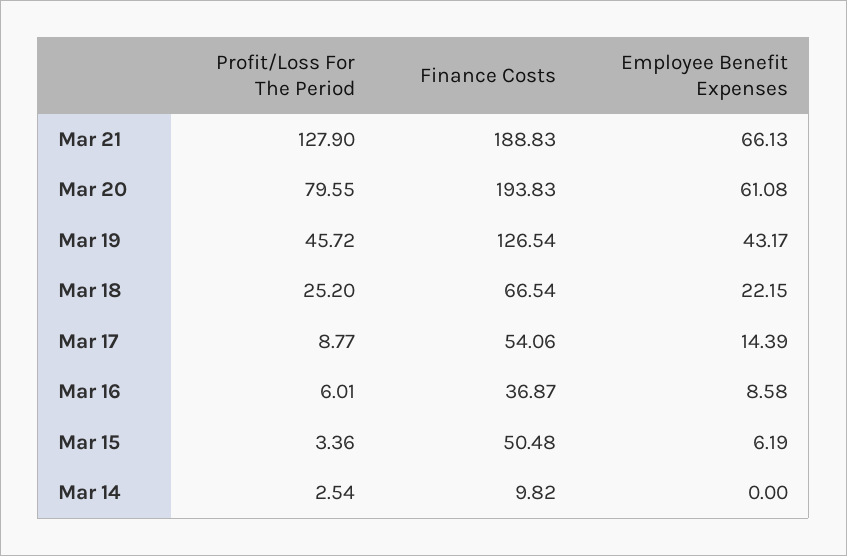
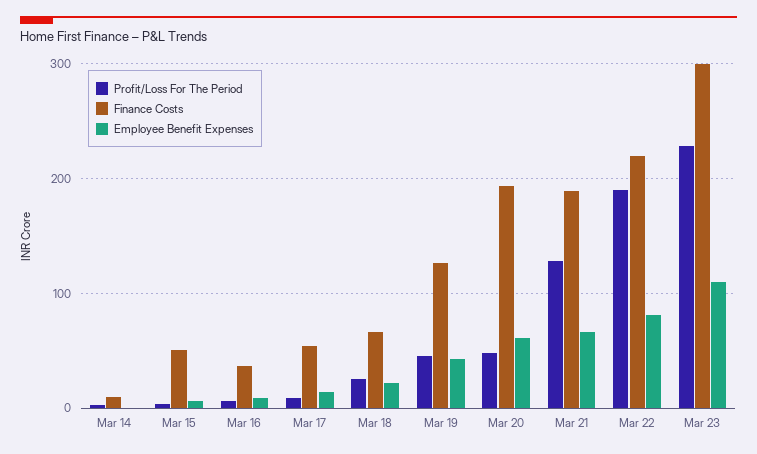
Profit/Loss For The Period, Mar 20: 79.55 -> 50
Profit/Loss For The Period, Mar 22: none -> 190
Finance Costs, Mar 22: none -> 220
Employee Benefit Expenses, Mar 22: none -> 80
Profit/Loss For The Period, Mar 23: none -> 230
Finance Costs, Mar 23: none -> 300
Employee Benefit Expenses, Mar 23: none -> 110

